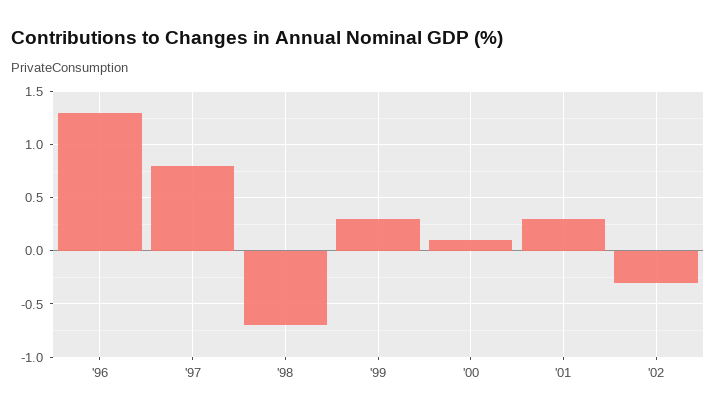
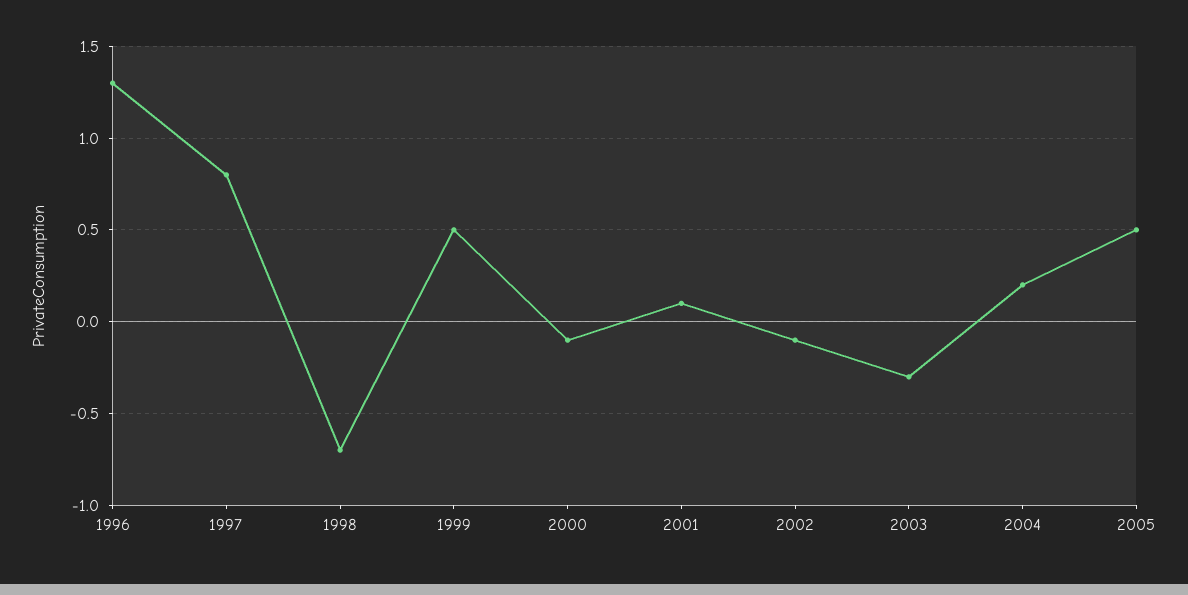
'99: 0.3 -> 0.5
'00: 0.1 -> -0.1
'01: 0.3 -> 0.1
'02: -0.3 -> -0.1
2003: none -> -0.3
2004: none -> 0.2
2005: none -> 0.5

